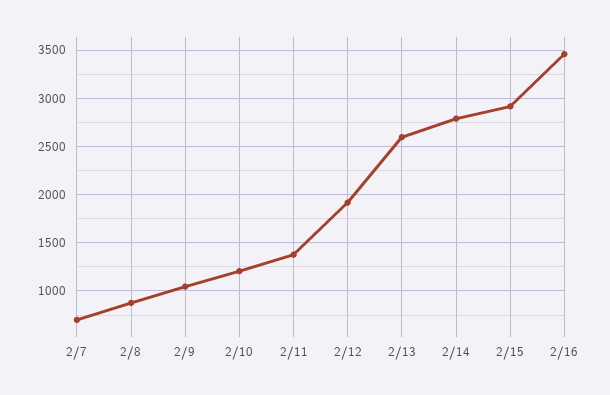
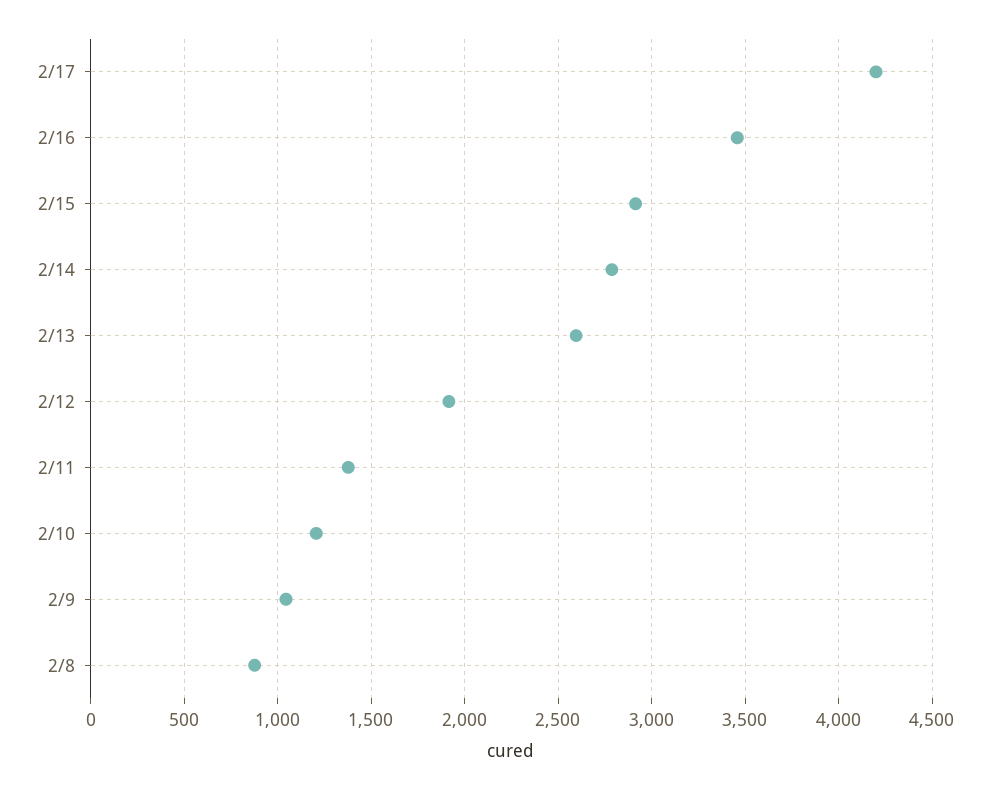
2/7: 700 -> none
2/17: none -> 4200

